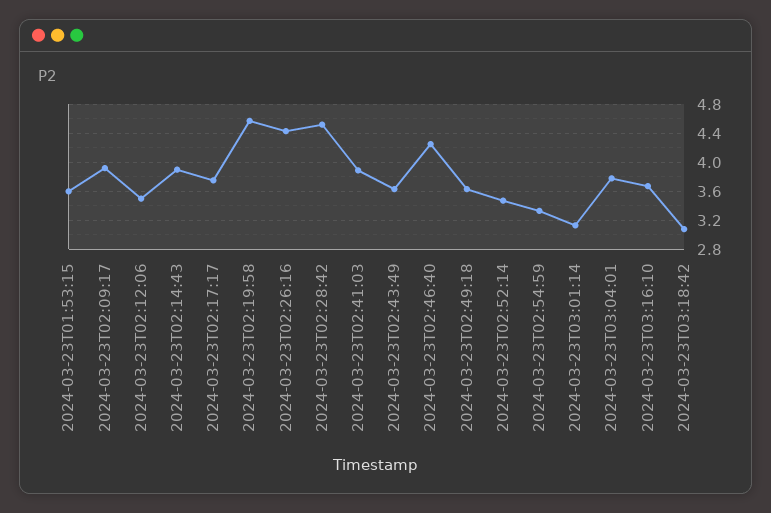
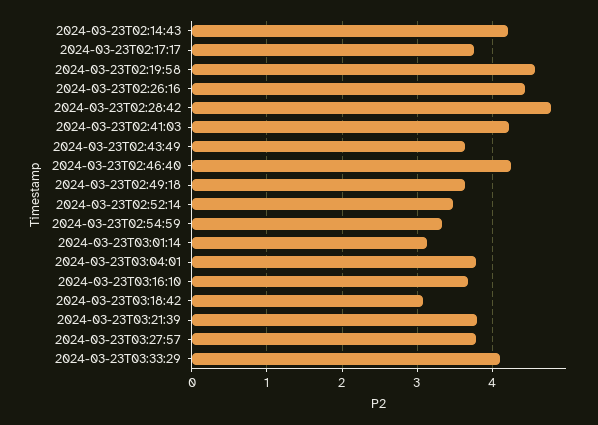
2024-03-23T01:53:15: 3.6 -> none
2024-03-23T02:09:17: 3.9 -> none
2024-03-23T02:12:06: 3.5 -> none
2024-03-23T02:14:43: 3.9 -> 4.2
2024-03-23T02:28:42: 4.5 -> 4.8
2024-03-23T02:41:03: 3.9 -> 4.2
2024-03-23T03:21:39: none -> 3.8
2024-03-23T03:27:57: none -> 3.8
2024-03-23T03:33:29: none -> 4.1

